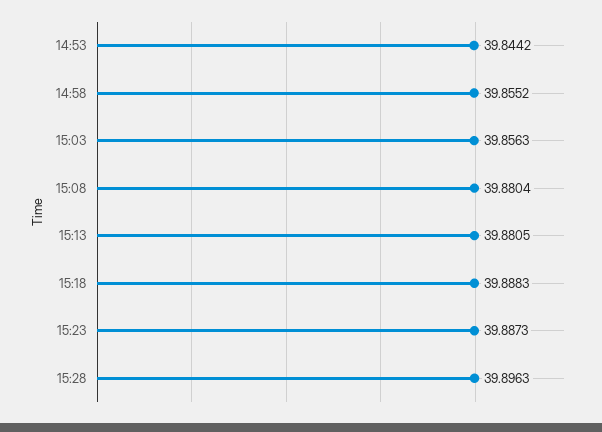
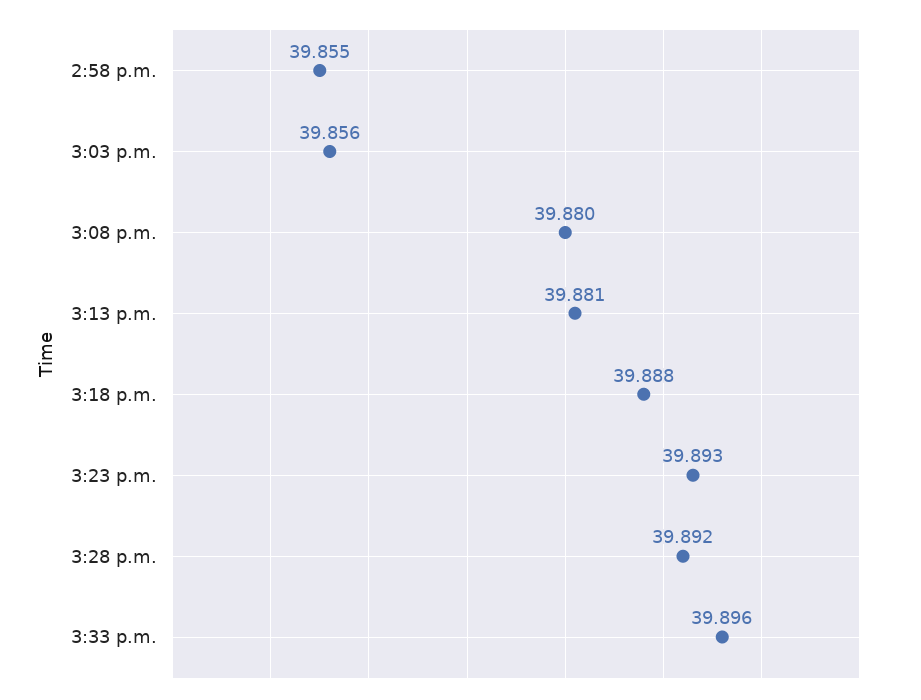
14:53: 39.8442 -> none
15:23: 39.8873 -> 39.893
15:28: 39.8963 -> 39.892
3:33 p.m.: none -> 39.896

